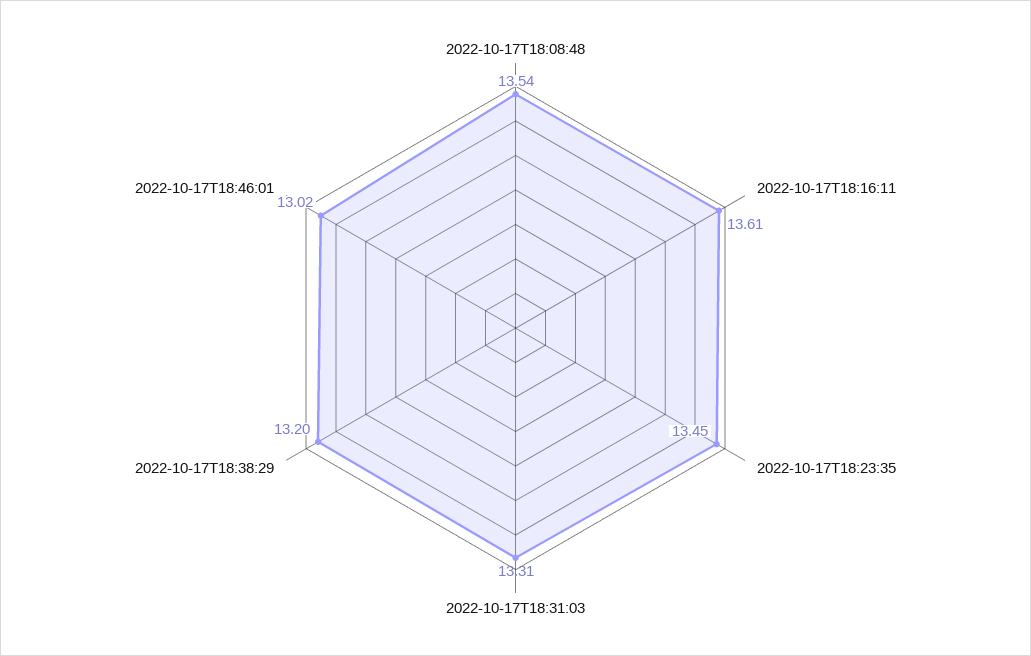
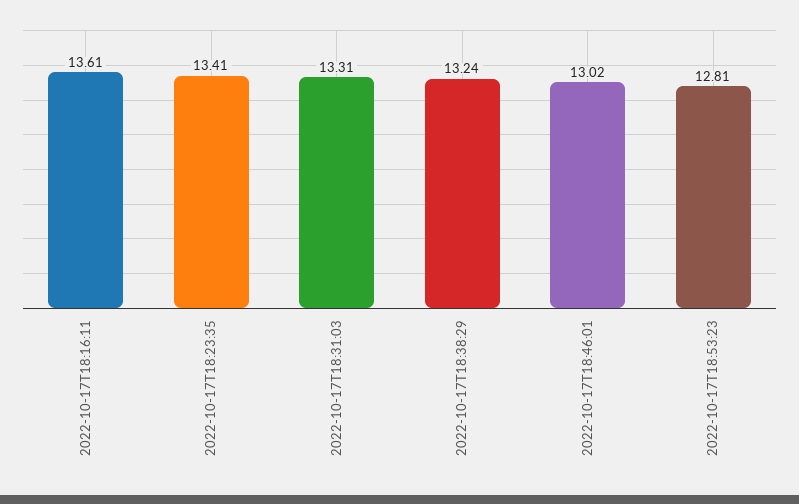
2022-10-17T18:08:48: 13.54 -> none
2022-10-17T18:23:35: 13.45 -> 13.41
2022-10-17T18:38:29: 13.2 -> 13.24
2022-10-17T18:53:23: none -> 12.81

